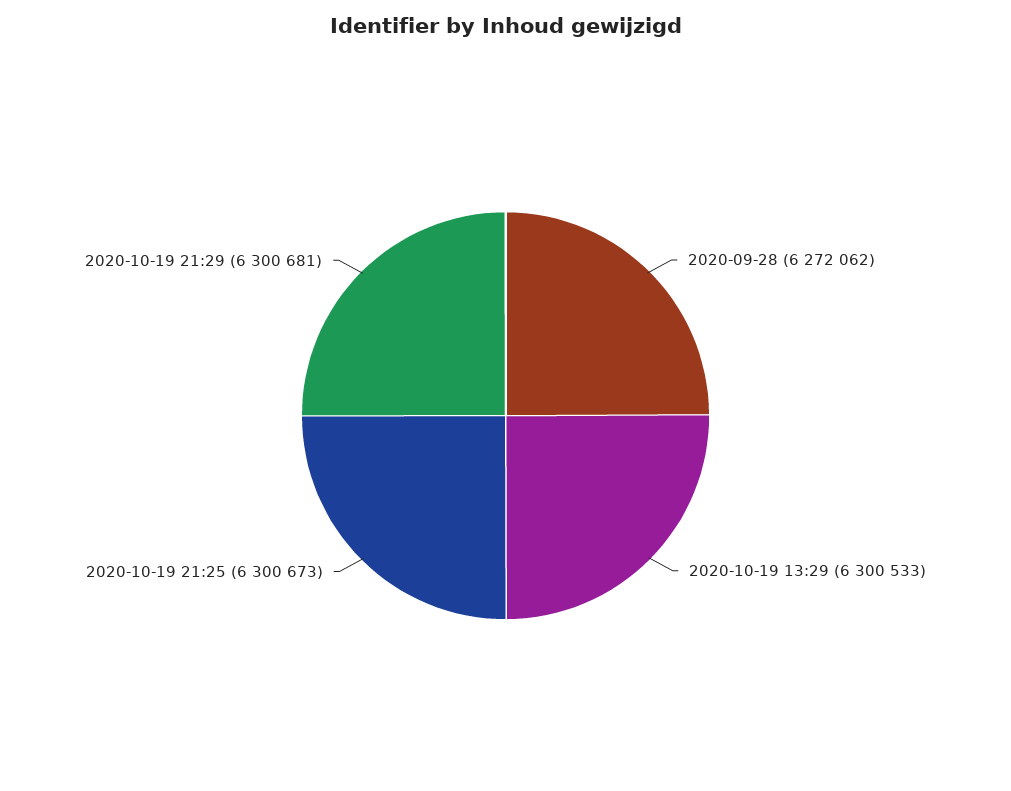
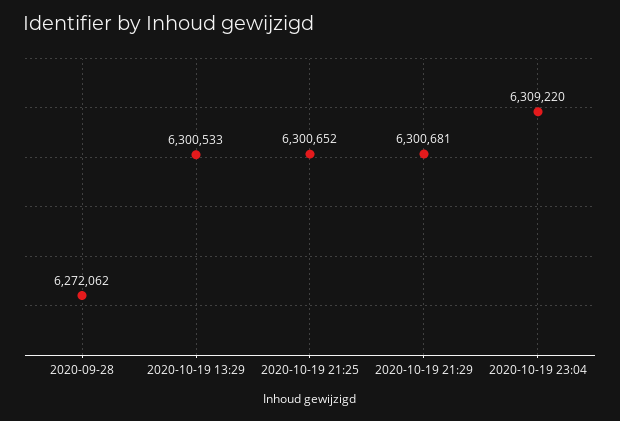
2020-10-19 21:25: 6300673 -> 6300652
2020-10-19 23:04: none -> 6309220

